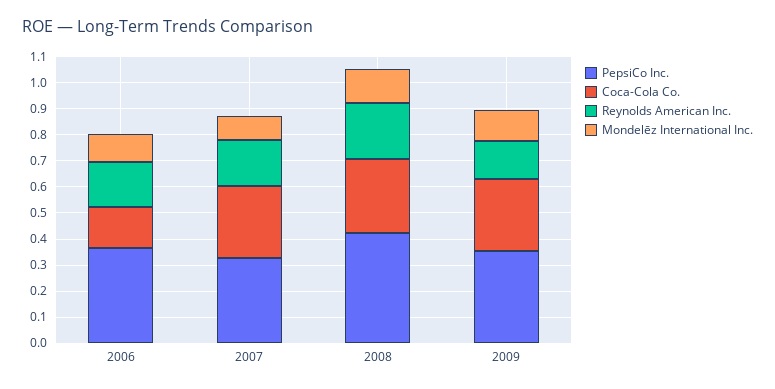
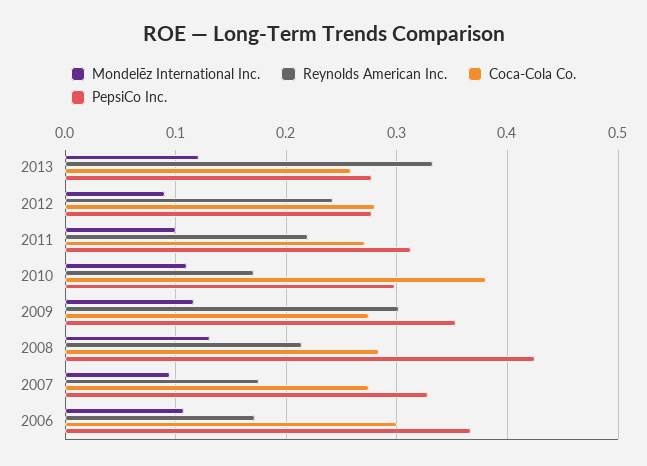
Coca-Cola Co., 2006: 0.15 -> 0.3
Reynolds American Inc., 2009: 0.15 -> 0.3
Mondelēz International Inc., 2013: none -> 0.12
Reynolds American Inc., 2013: none -> 0.33
Coca-Cola Co., 2013: none -> 0.26
PepsiCo Inc., 2013: none -> 0.28
Mondelēz International Inc., 2012: none -> 0.09
Reynolds American Inc., 2012: none -> 0.24
Coca-Cola Co., 2012: none -> 0.28
PepsiCo Inc., 2012: none -> 0.28
Mondelēz International Inc., 2011: none -> 0.1
Reynolds American Inc., 2011: none -> 0.22
Coca-Cola Co., 2011: none -> 0.27
PepsiCo Inc., 2011: none -> 0.31
Mondelēz International Inc., 2010: none -> 0.11
Reynolds American Inc., 2010: none -> 0.17
Coca-Cola Co., 2010: none -> 0.38
PepsiCo Inc., 2010: none -> 0.3

